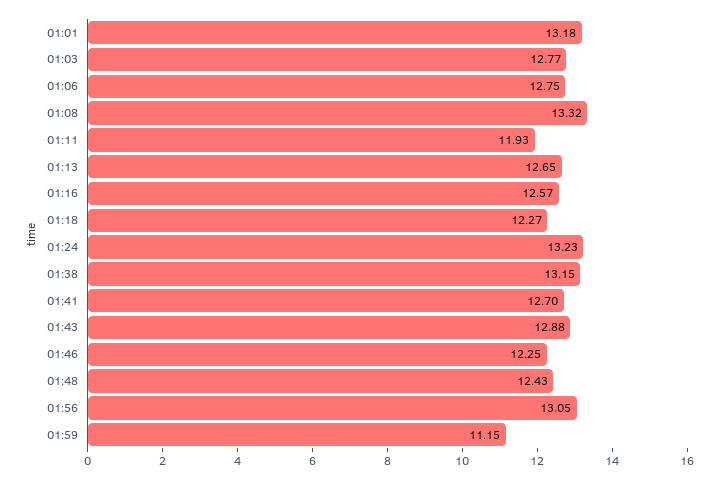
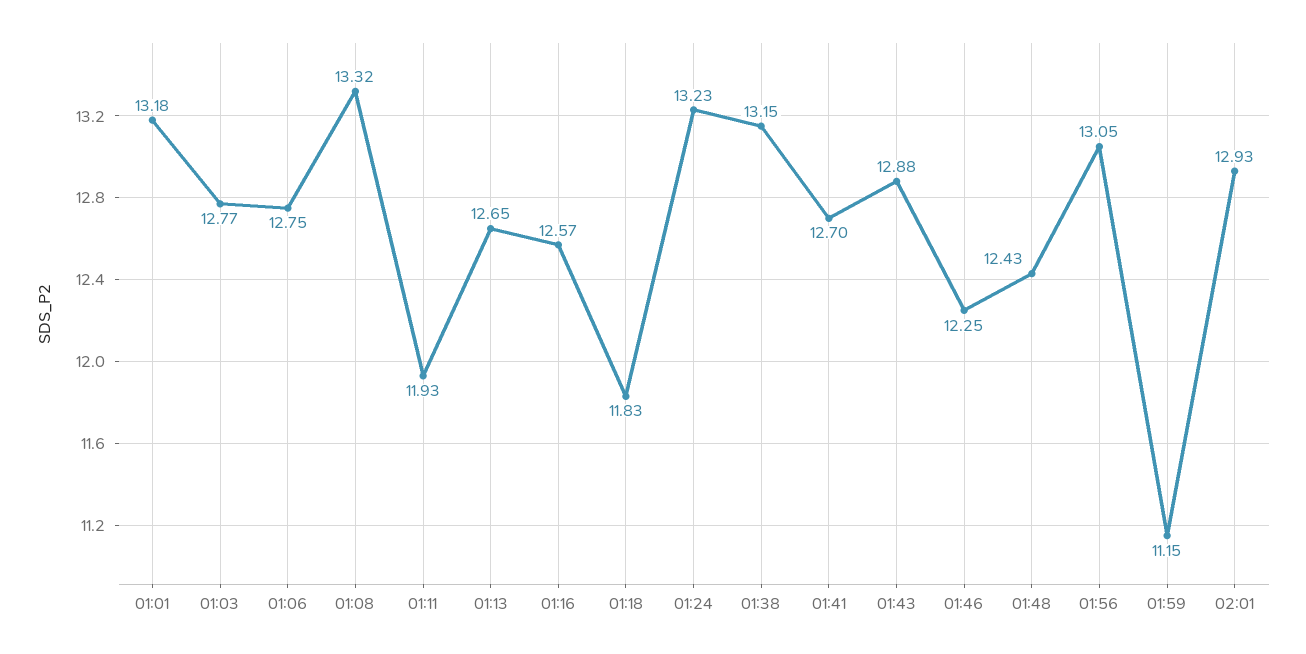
01:18: 12.27 -> 11.83
02:01: none -> 12.93

